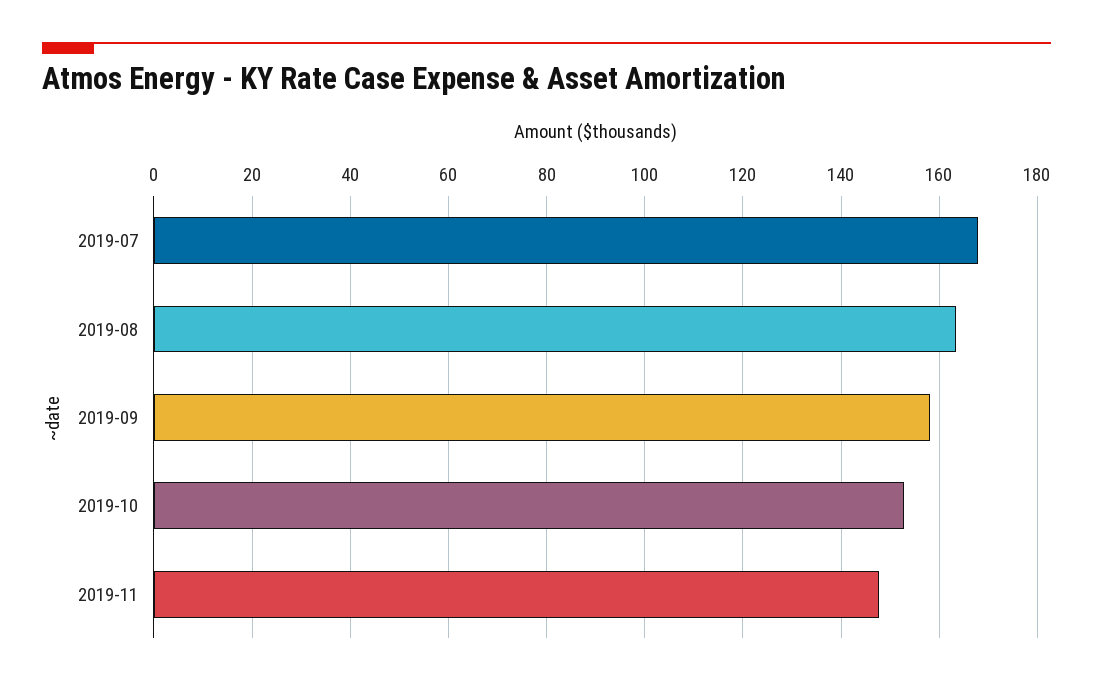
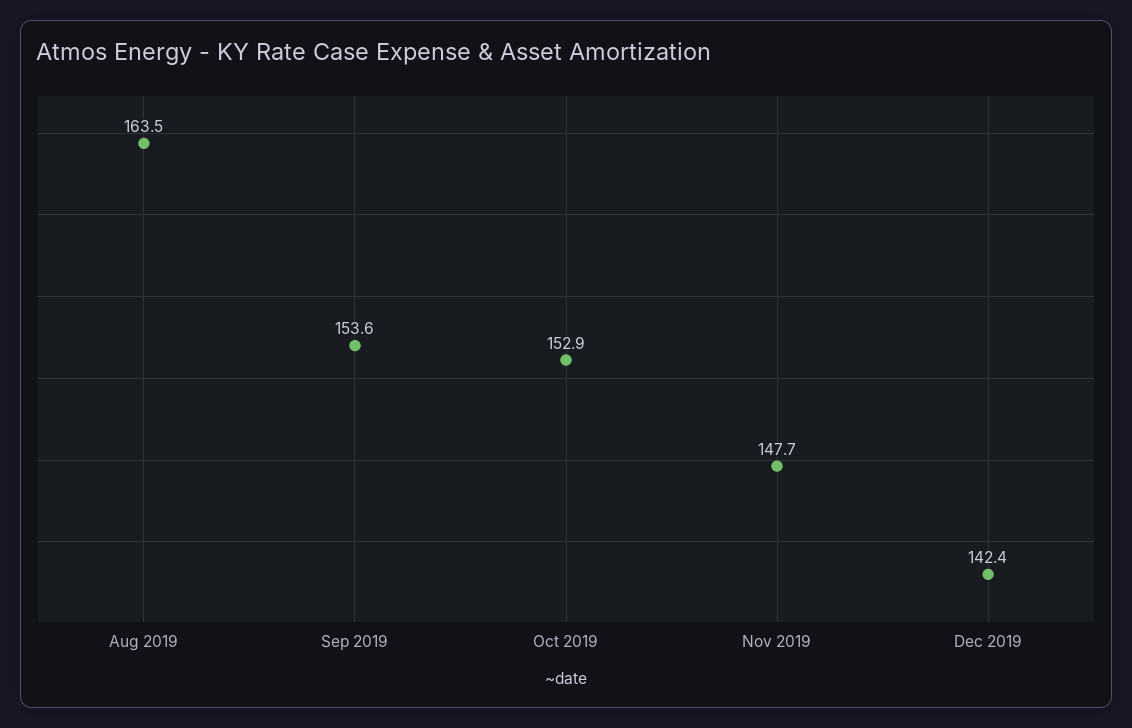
2019-07: 168 -> none
2019-09: 158 -> 153.6
Dec 2019: none -> 142.4

